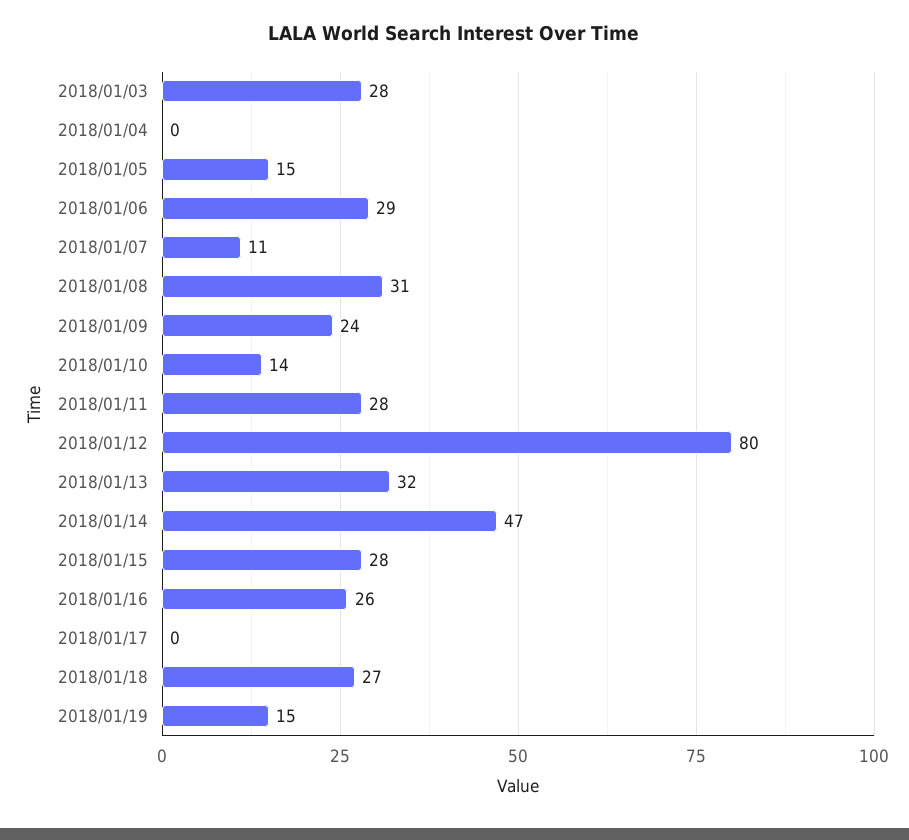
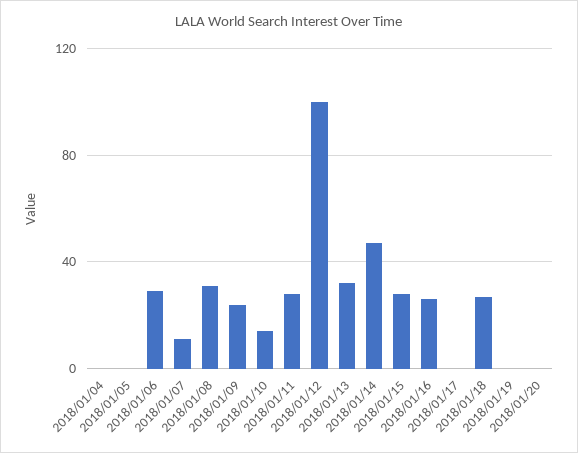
2018/01/03: 28 -> none
2018/01/05: 15 -> 0
2018/01/12: 80 -> 100
2018/01/19: 15 -> 0
2018/01/20: none -> 0

